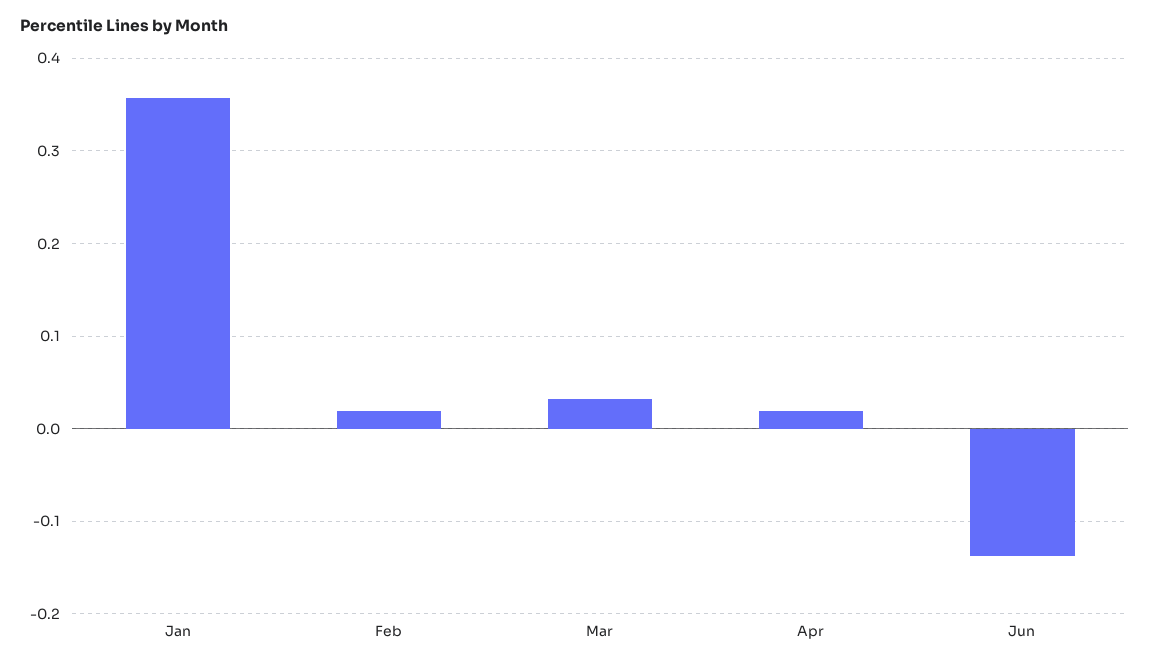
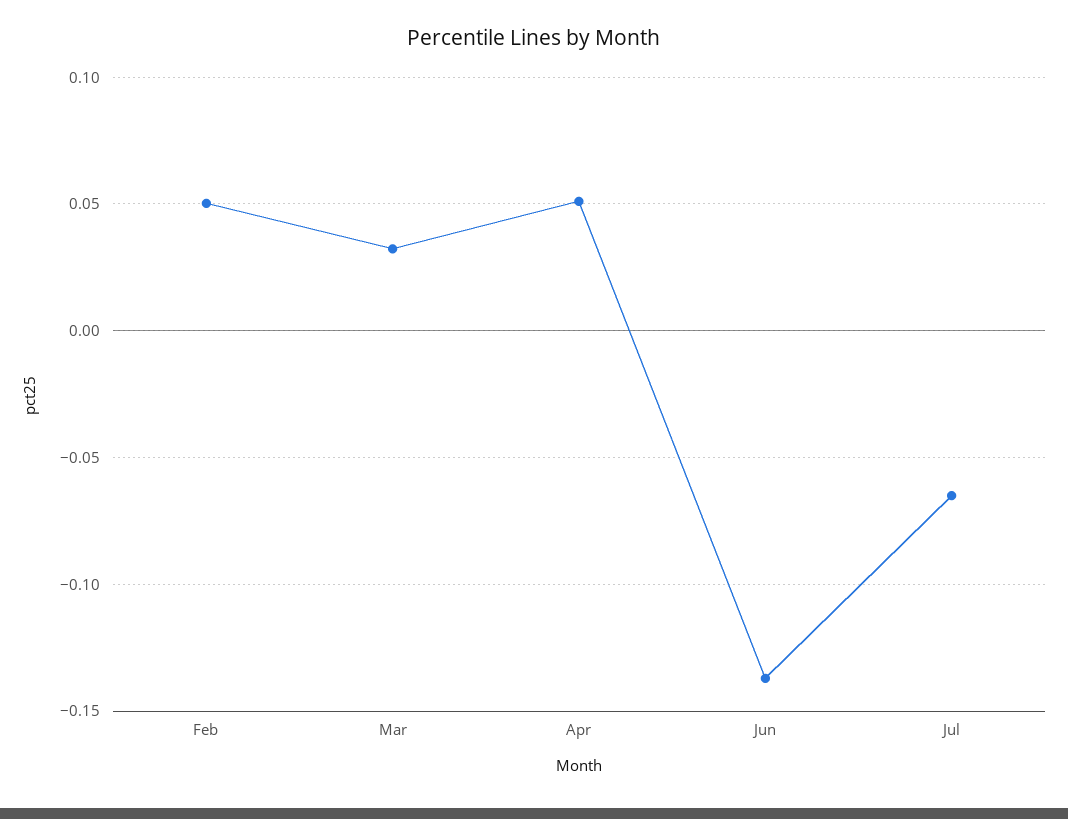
Jan: 0.36 -> none
Feb: 0.02 -> 0.05
Apr: 0.02 -> 0.05
Jul: none -> -0.065

